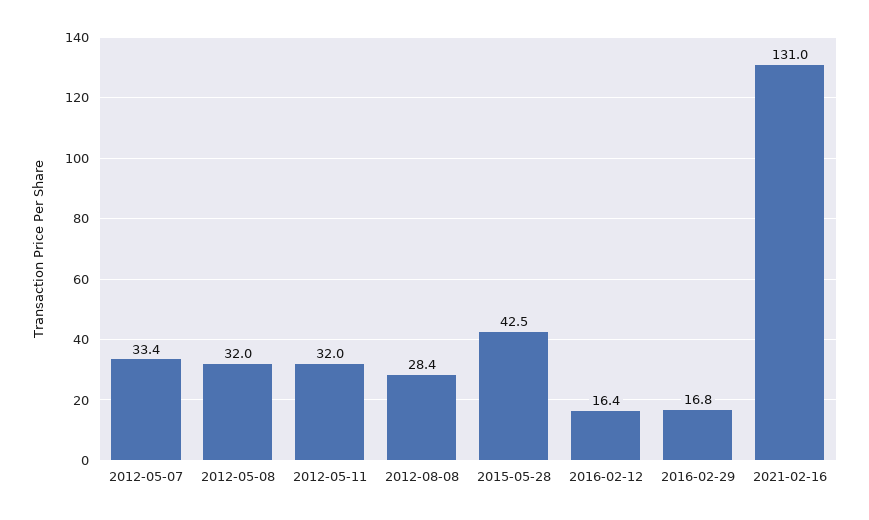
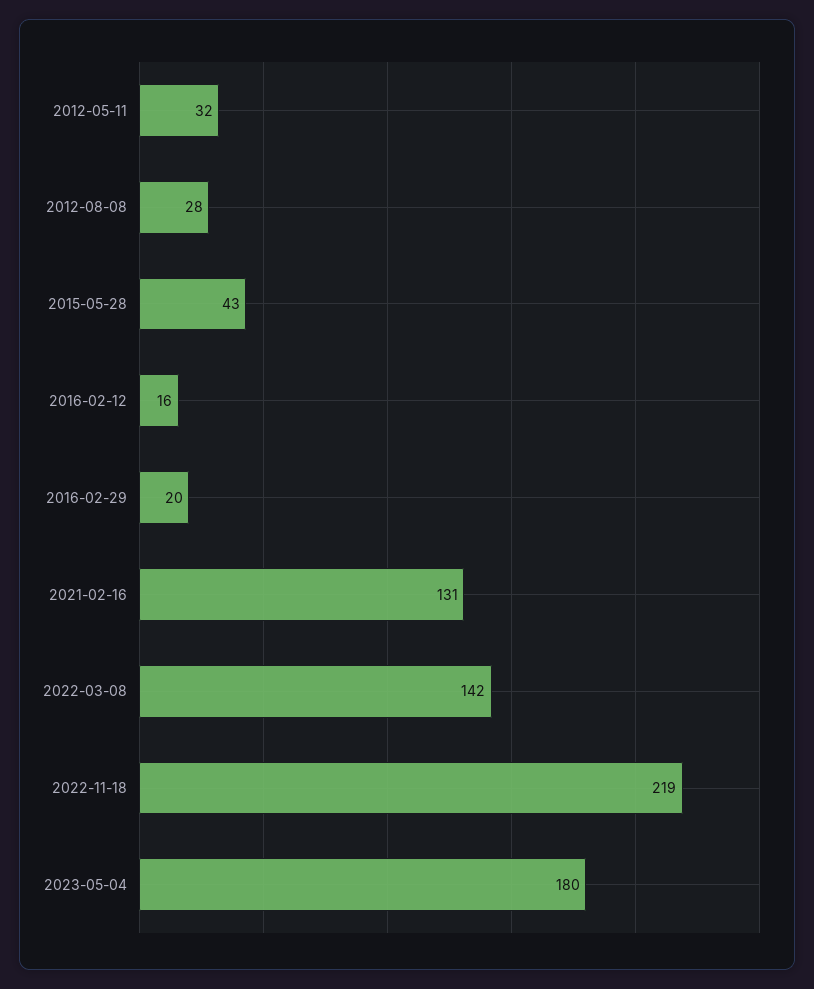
2012-05-07: 33.4 -> none
2012-05-08: 32 -> none
2016-02-29: 16.8 -> 20
2022-03-08: none -> 142
2022-11-18: none -> 219
2023-05-04: none -> 180

